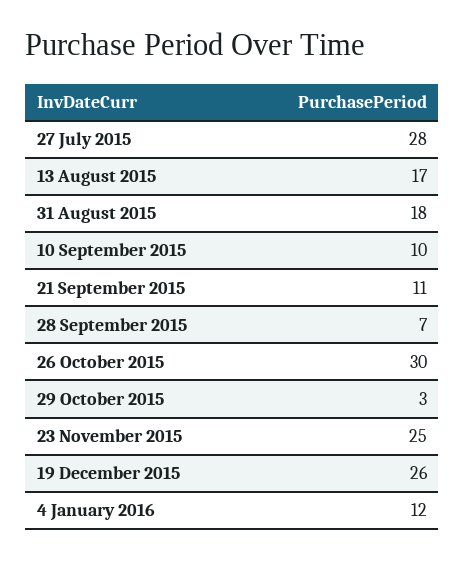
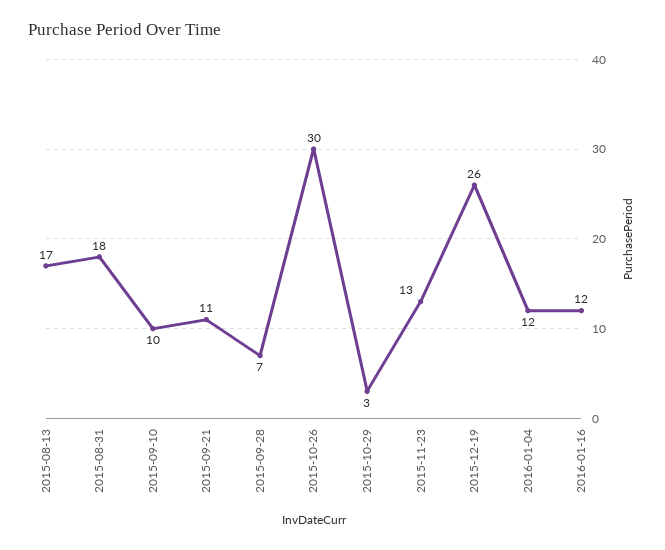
27 July 2015: 28 -> none
23 November 2015: 25 -> 13
2016-01-16: none -> 12

